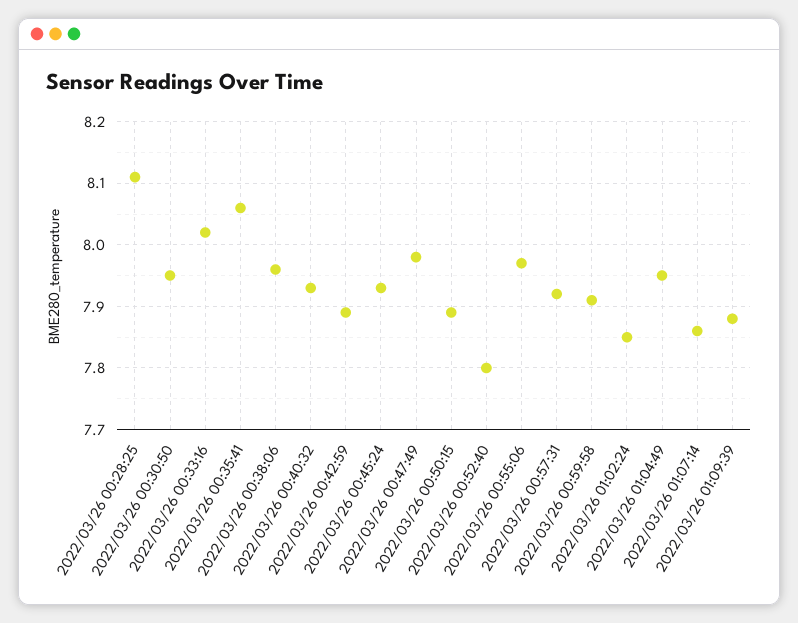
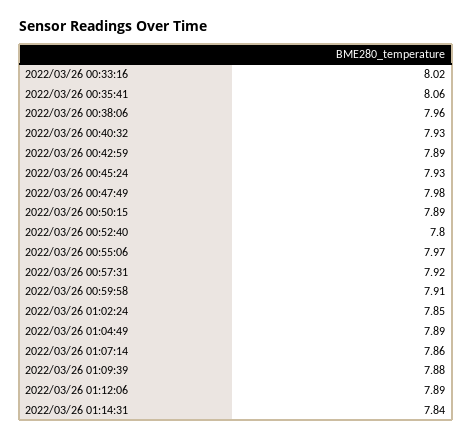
2022/03/26 00:28:25: 8.11 -> none
2022/03/26 00:30:50: 7.95 -> none
2022/03/26 01:04:49: 7.95 -> 7.89
2022/03/26 01:12:06: none -> 7.89
2022/03/26 01:14:31: none -> 7.84

